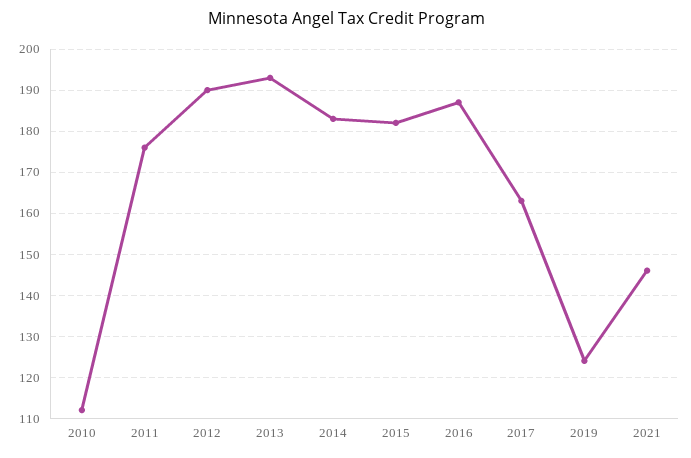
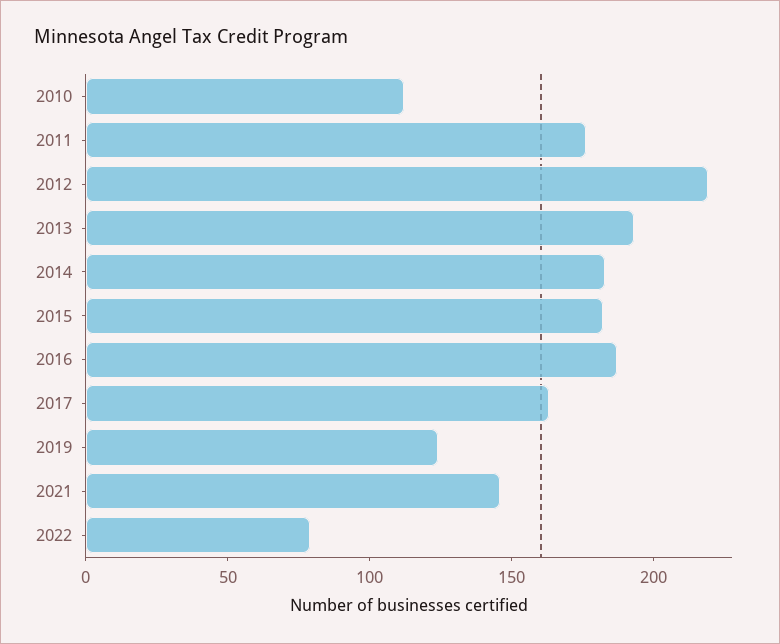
2012: 190 -> 220
2022: none -> 80

